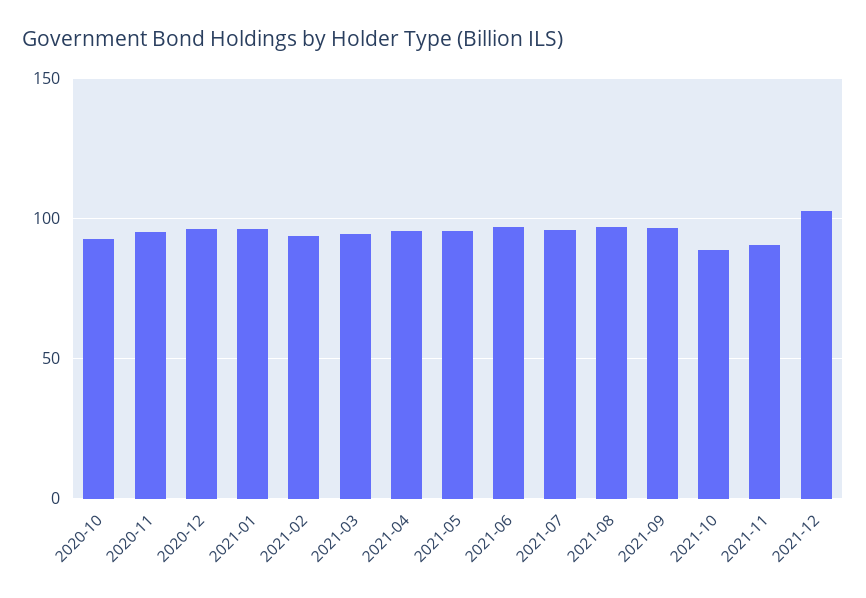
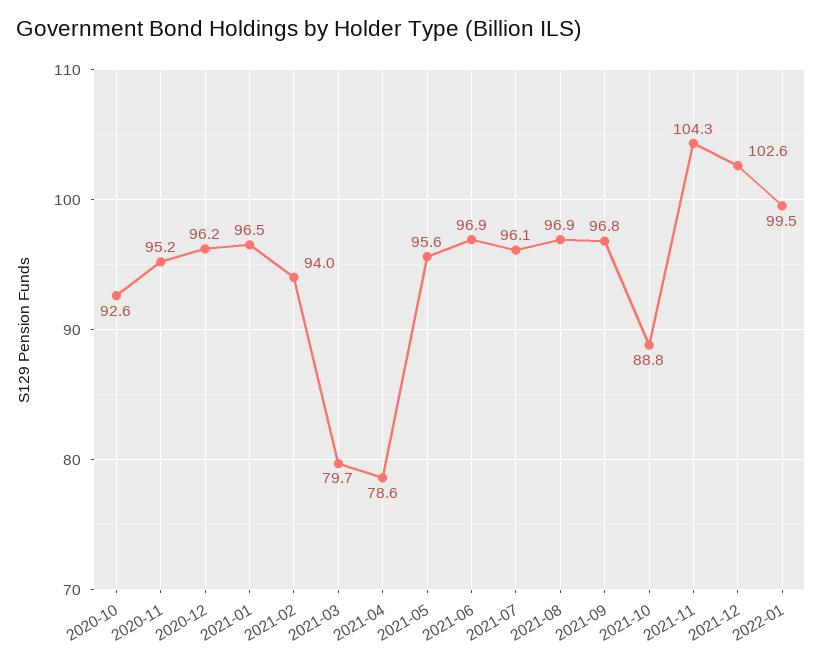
2021-03: 95 -> 79.7
2021-04: 95 -> 78.6
2021-11: 90 -> 104.3
2022-01: none -> 99.5

